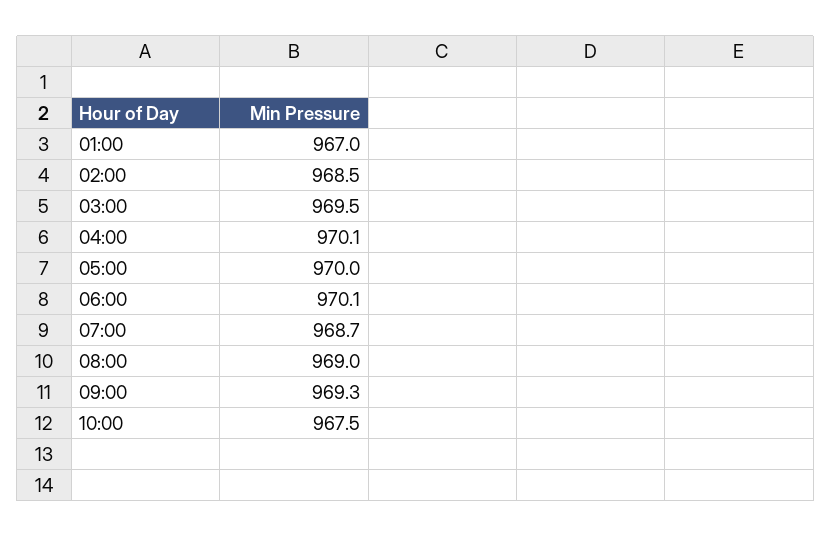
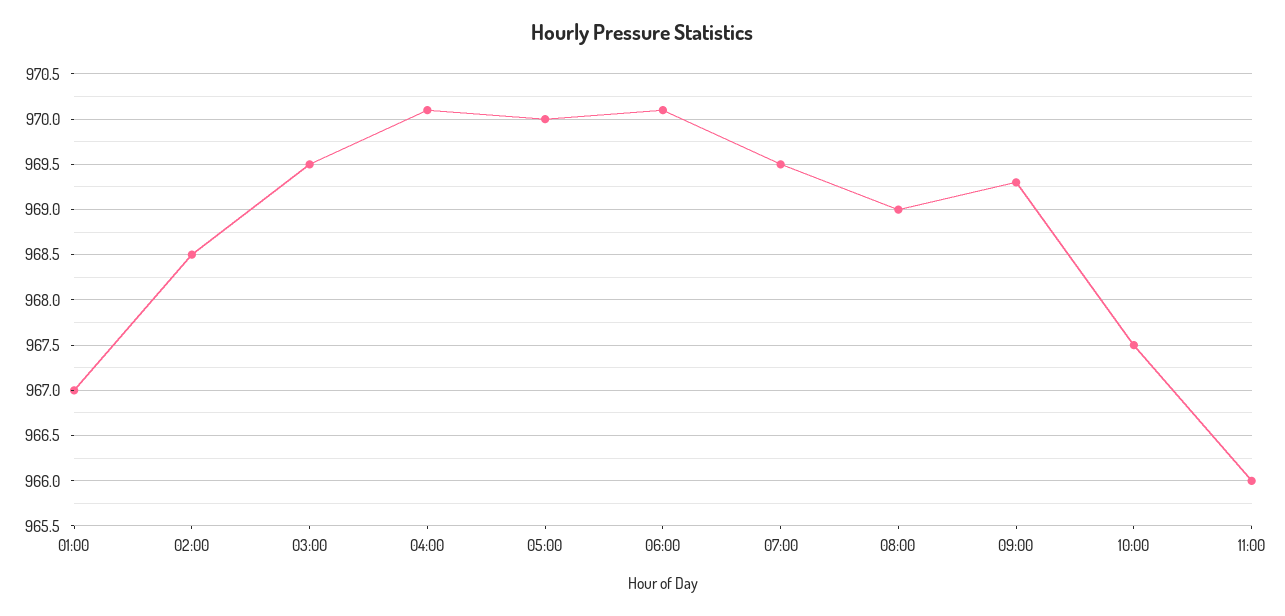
07:00: 968.7 -> 969.5
11:00: none -> 966

